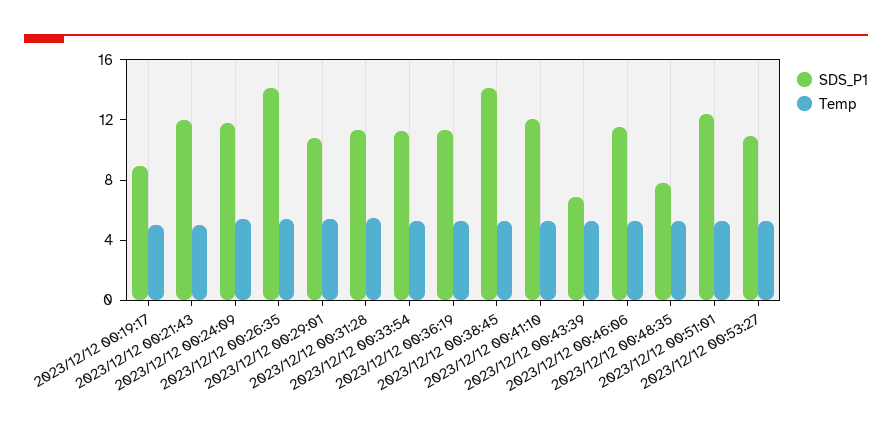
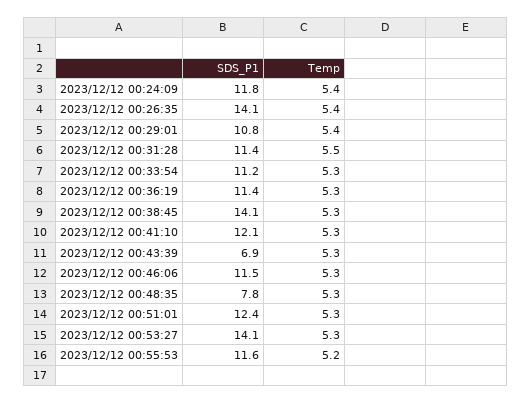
SDS_P1, 2023/12/12 00:19:17: 9 -> none
Temp, 2023/12/12 00:19:17: 5 -> none
SDS_P1, 2023/12/12 00:21:43: 12 -> none
Temp, 2023/12/12 00:21:43: 5 -> none
SDS_P1, 2023/12/12 00:53:27: 11 -> 14.1
SDS_P1, 2023/12/12 00:55:53: none -> 11.6
Temp, 2023/12/12 00:55:53: none -> 5.2

